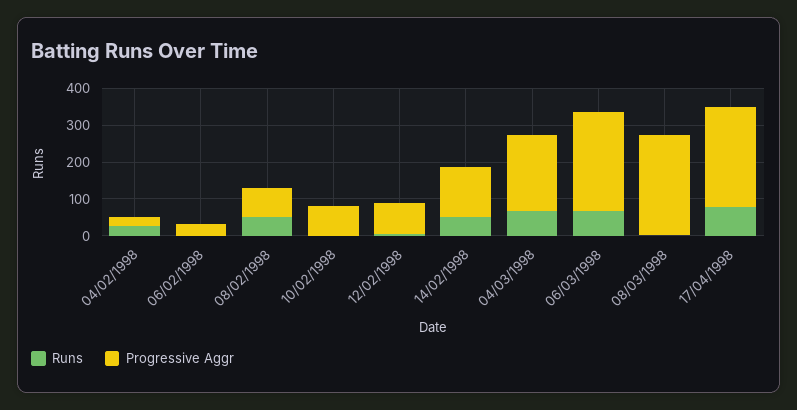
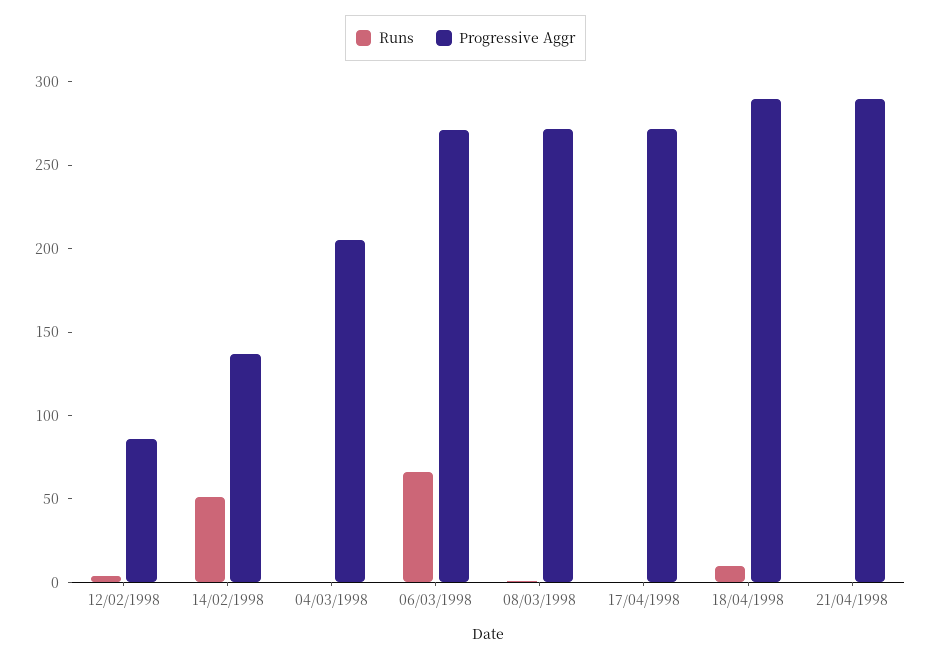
Runs, 04/02/1998: 25 -> none
Progressive Aggr, 04/02/1998: 25 -> none
Runs, 06/02/1998: 0 -> none
Progressive Aggr, 06/02/1998: 25 -> none
Runs, 08/02/1998: 50 -> none
Progressive Aggr, 08/02/1998: 75 -> none
Runs, 10/02/1998: 0 -> none
Progressive Aggr, 10/02/1998: 75 -> none
Runs, 04/03/1998: 75 -> 0
Runs, 17/04/1998: 75 -> 0
Runs, 18/04/1998: none -> 10
Progressive Aggr, 18/04/1998: none -> 290
Runs, 21/04/1998: none -> 0
Progressive Aggr, 21/04/1998: none -> 290

